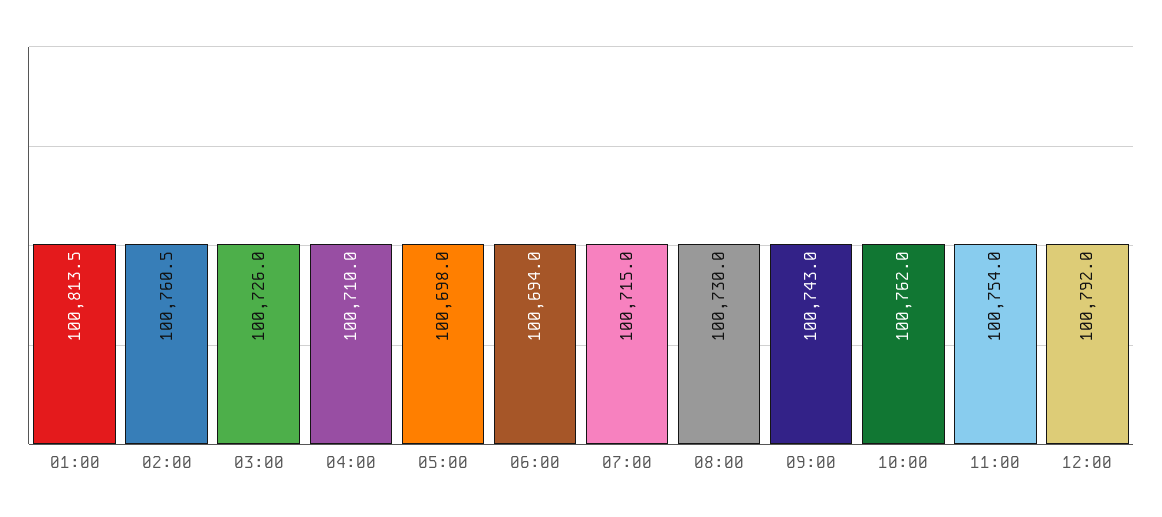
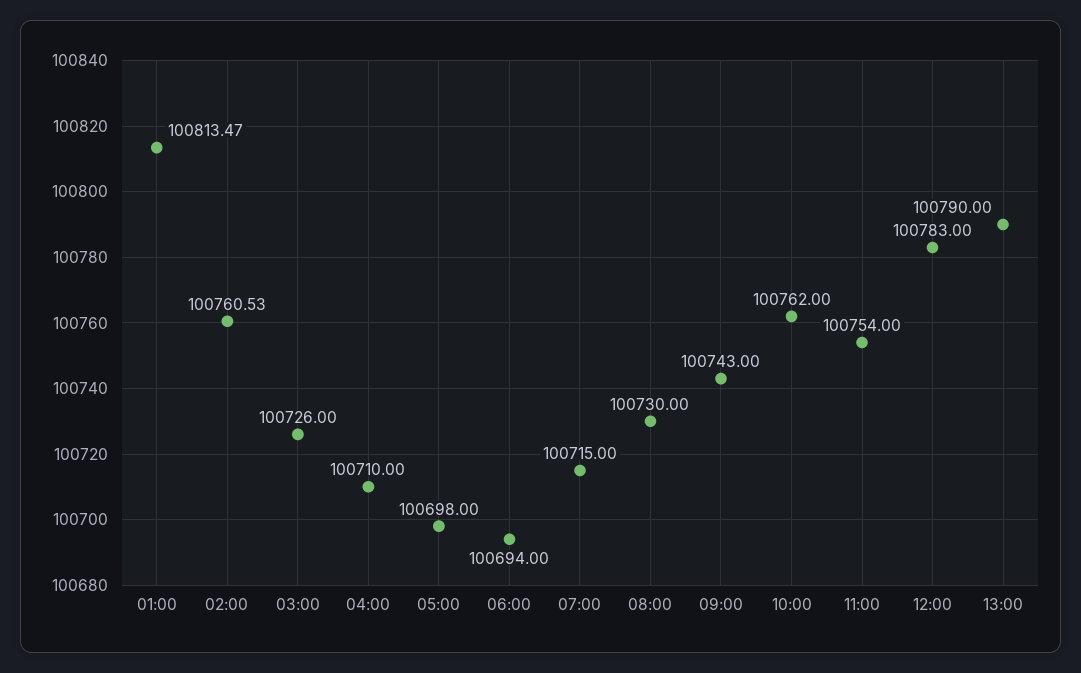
12:00: 100792 -> 100783
13:00: none -> 100790

